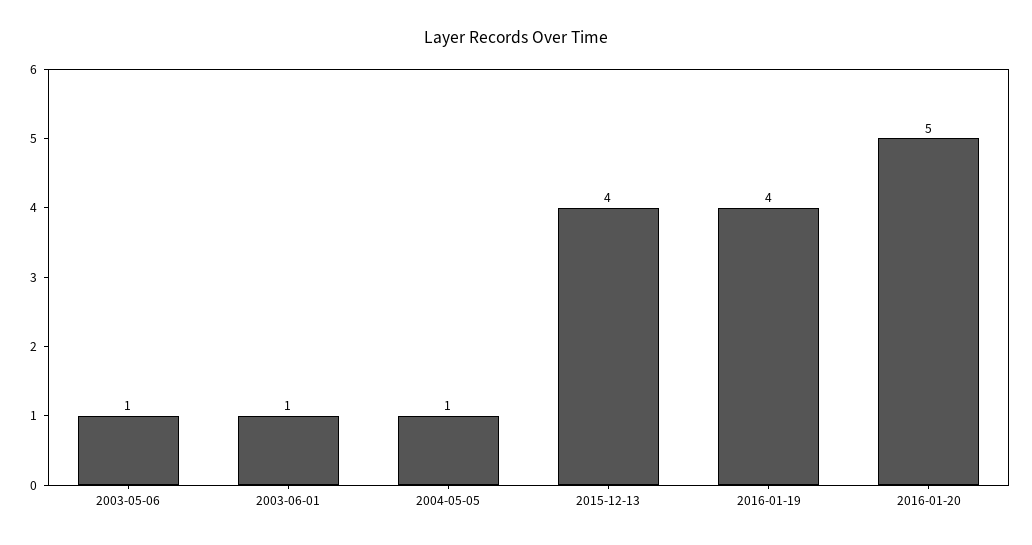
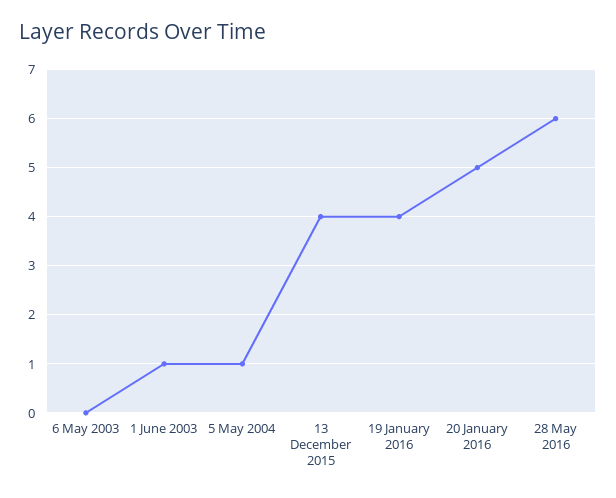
2003-05-06: 1 -> 0
28 May 2016: none -> 6

